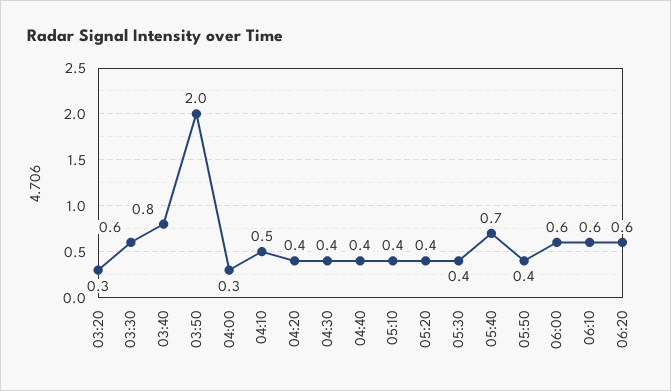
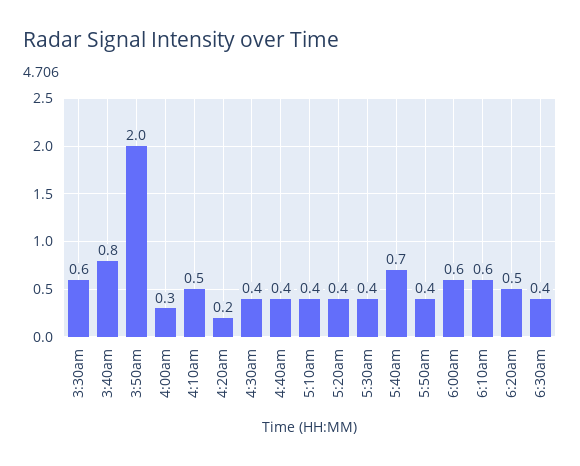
03:20: 0.3 -> none
04:20: 0.4 -> 0.2
06:20: 0.6 -> 0.5
6:30am: none -> 0.4

